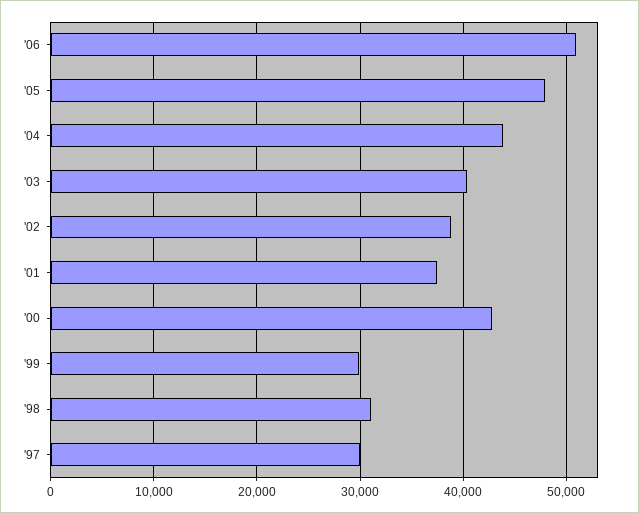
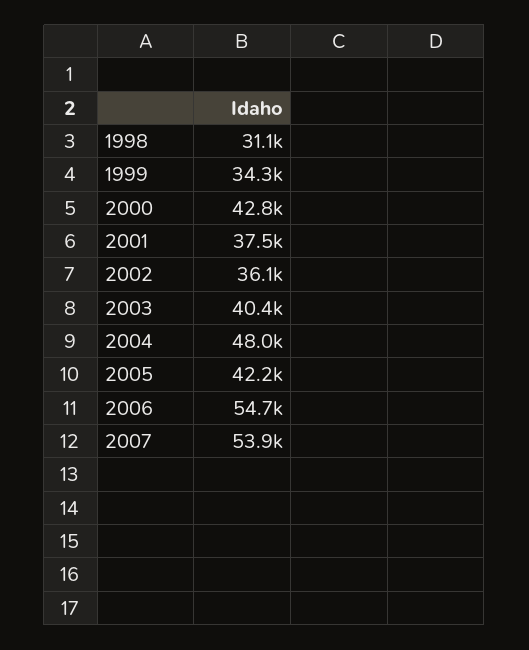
'06: 51000 -> 54700
'05: 48000 -> 42200
'04: 44000 -> 48000
'02: 39000 -> 36100
'99: 30000 -> 34300
'97: 30000 -> none
2007: none -> 53900

